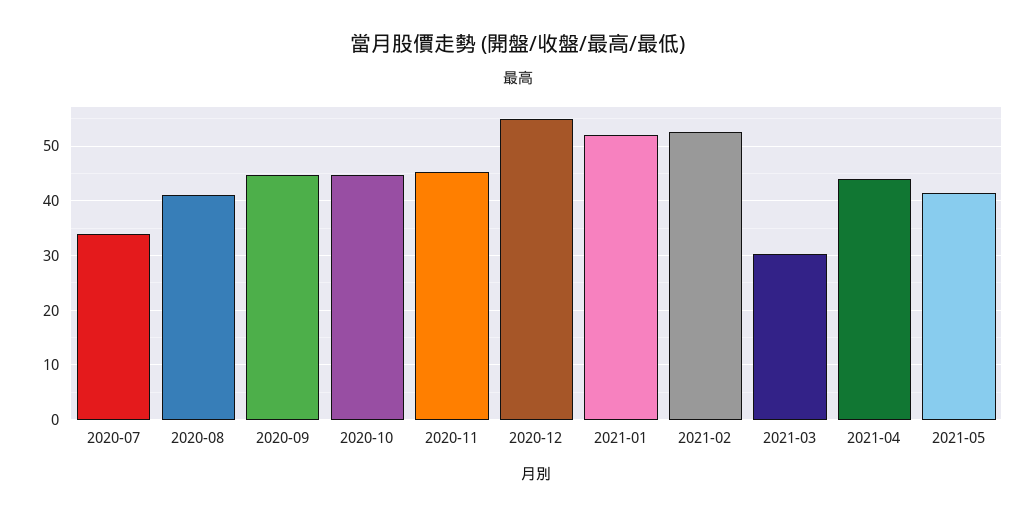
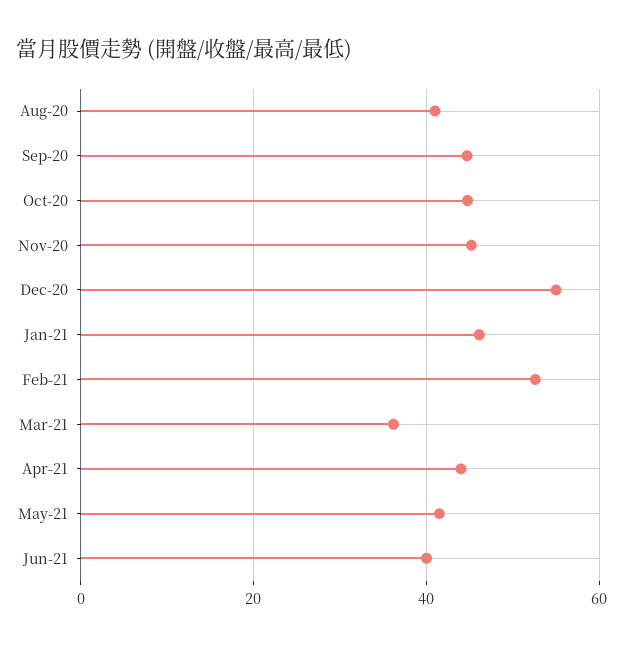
2020-07: 34 -> none
2021-01: 52 -> 46
2021-03: 30 -> 36
Jun-21: none -> 40

